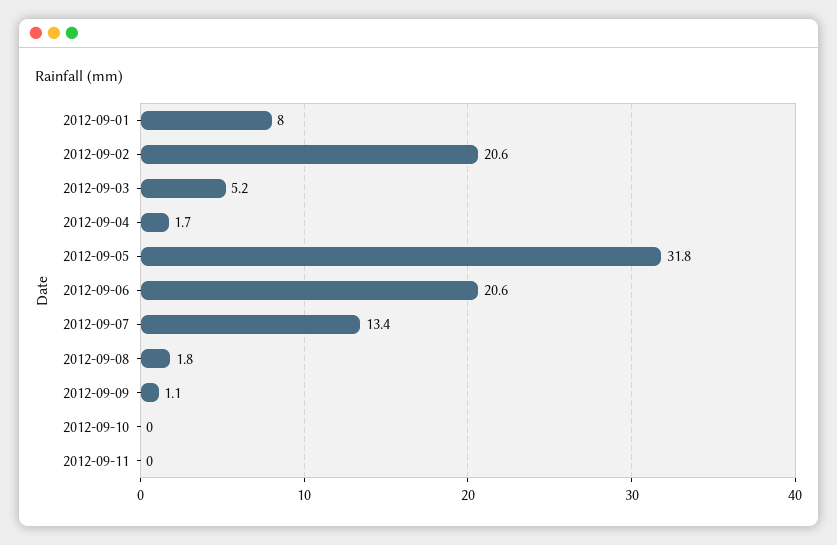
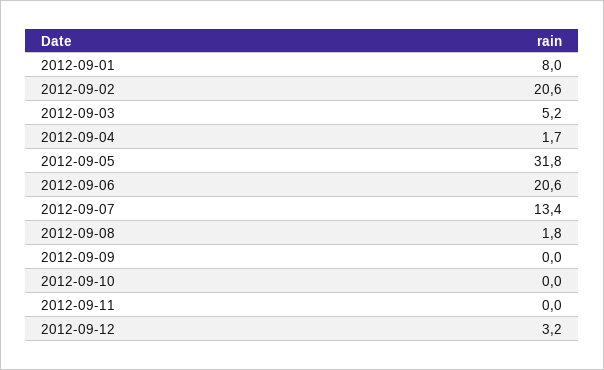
2012-09-09: 1.1 -> 0
2012-09-12: none -> 3.2

